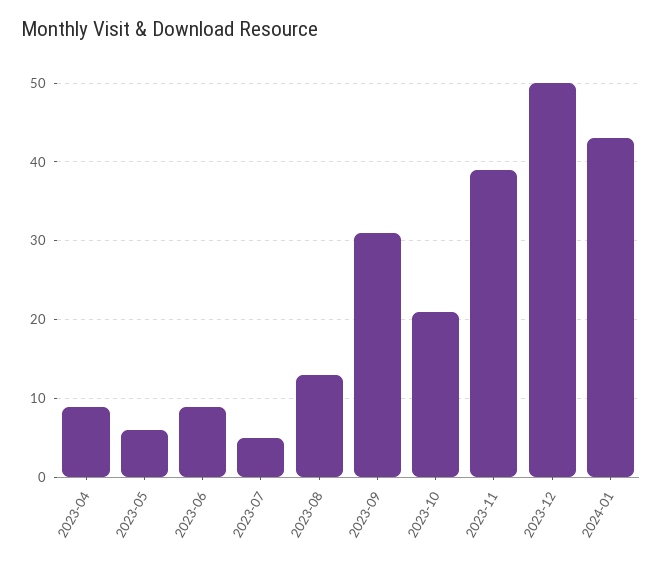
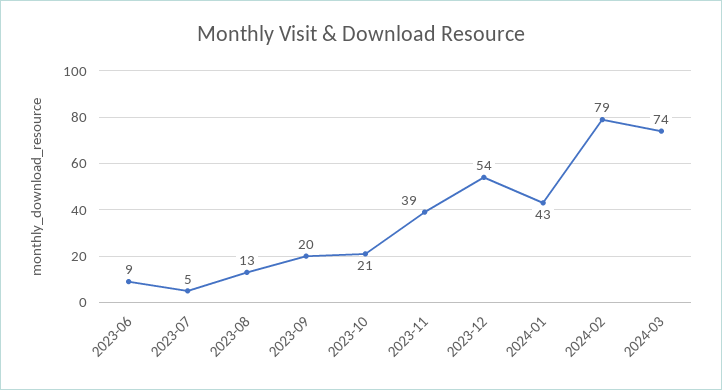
2023-04: 9 -> none
2023-05: 6 -> none
2023-09: 31 -> 20
2023-12: 50 -> 54
2024-02: none -> 79
2024-03: none -> 74

